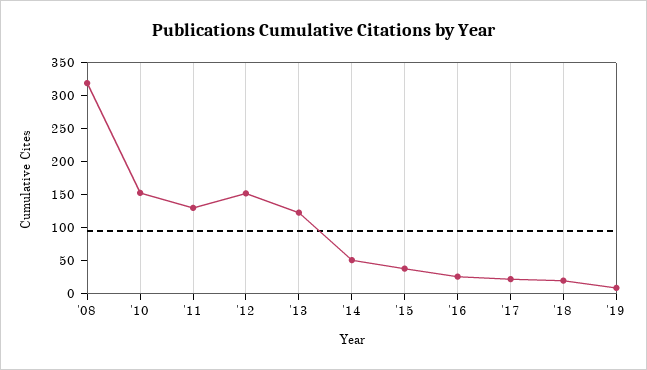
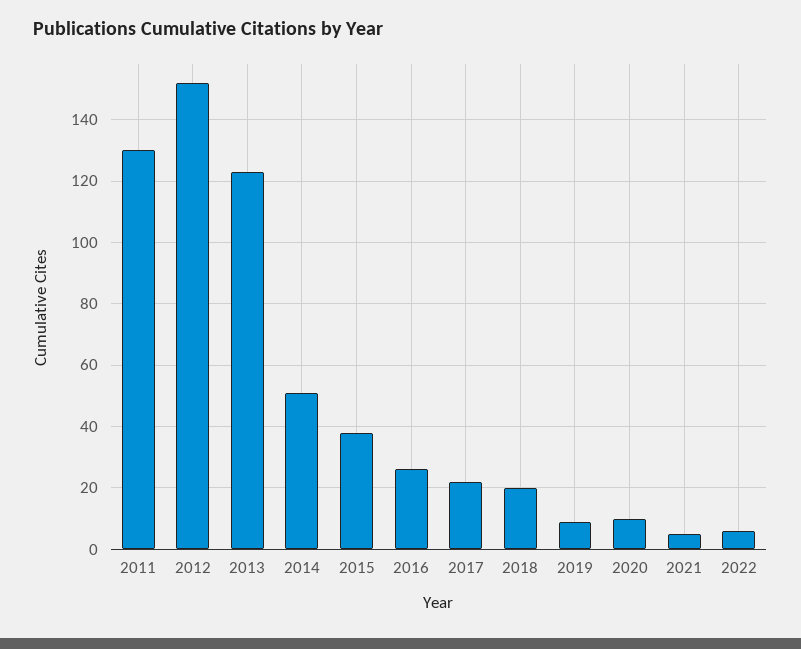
'08: 325 -> none
'10: 150 -> none
2020: none -> 10
2021: none -> 5
2022: none -> 5

